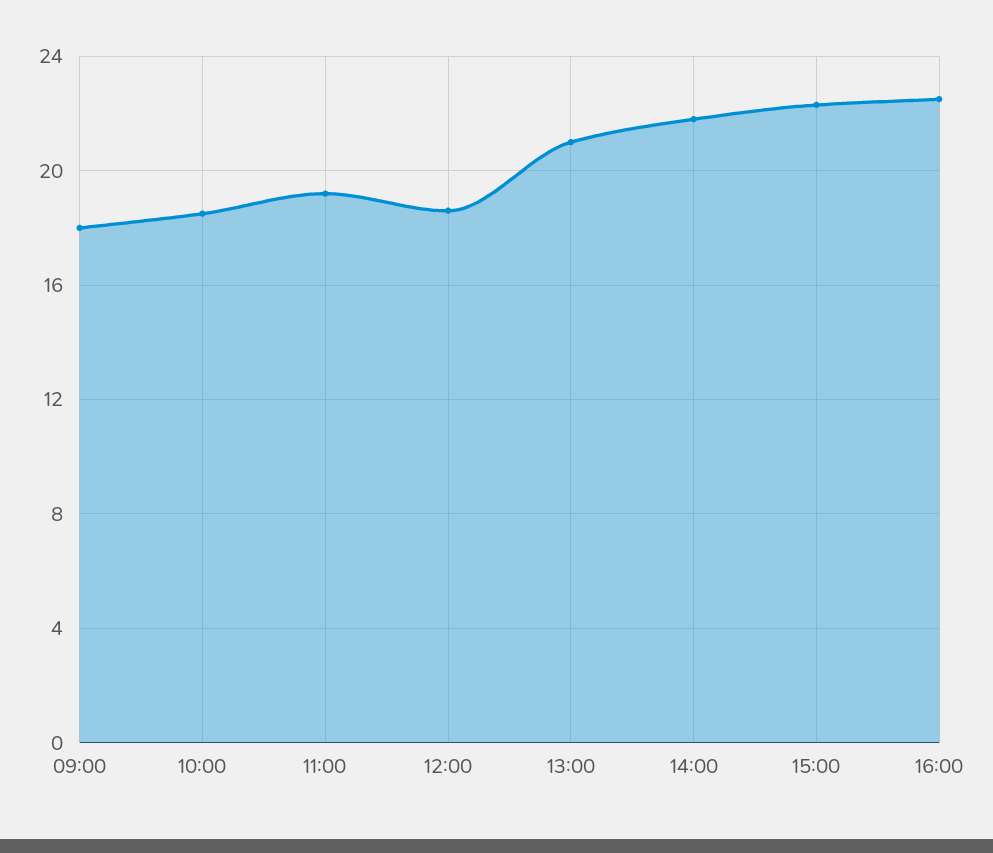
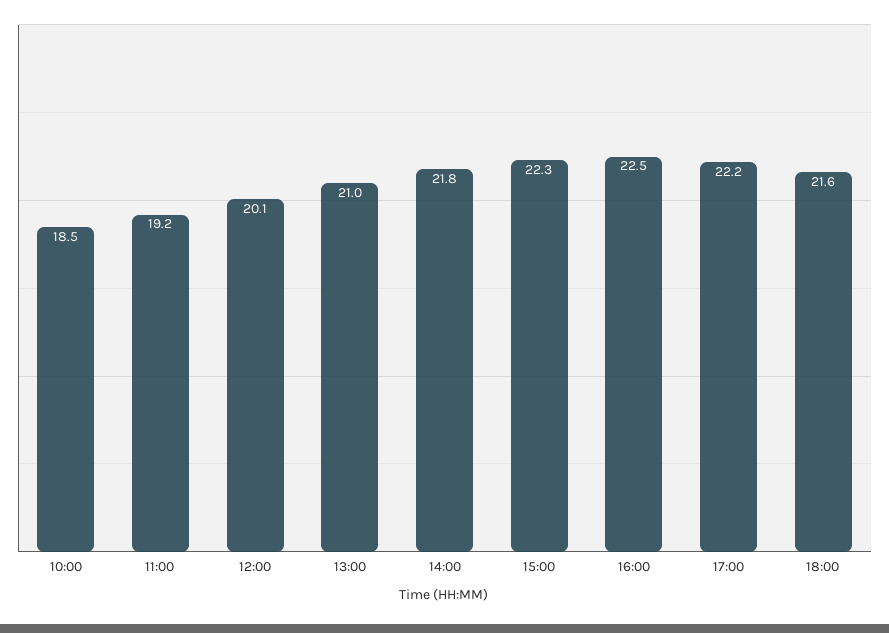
09:00: 18 -> none
12:00: 18.5 -> 20.1
17:00: none -> 22.2
18:00: none -> 21.6

